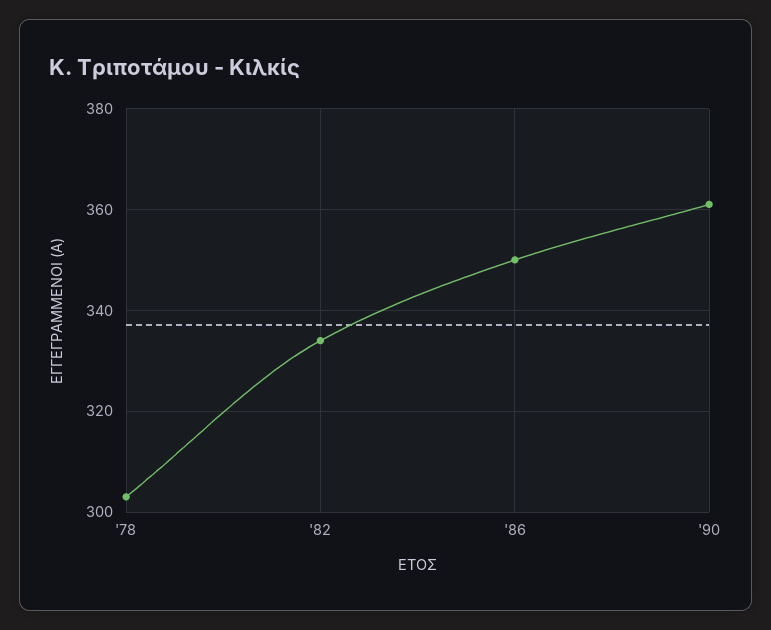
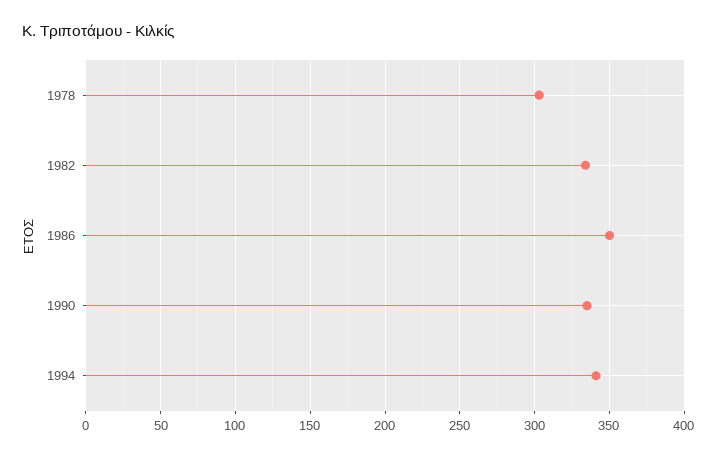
'90: 360 -> 335
1994: none -> 340

